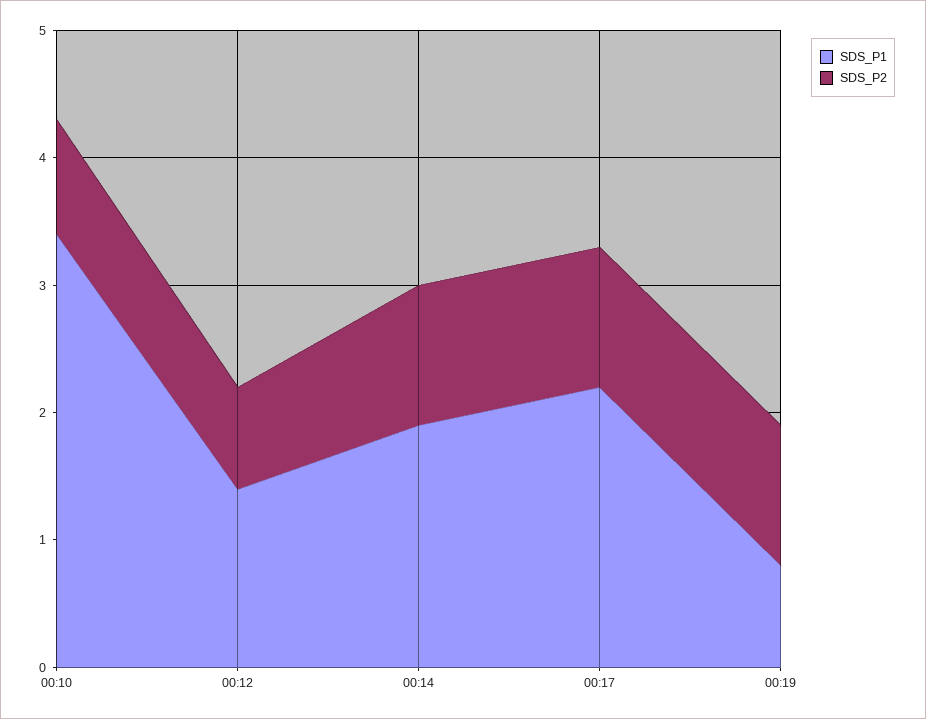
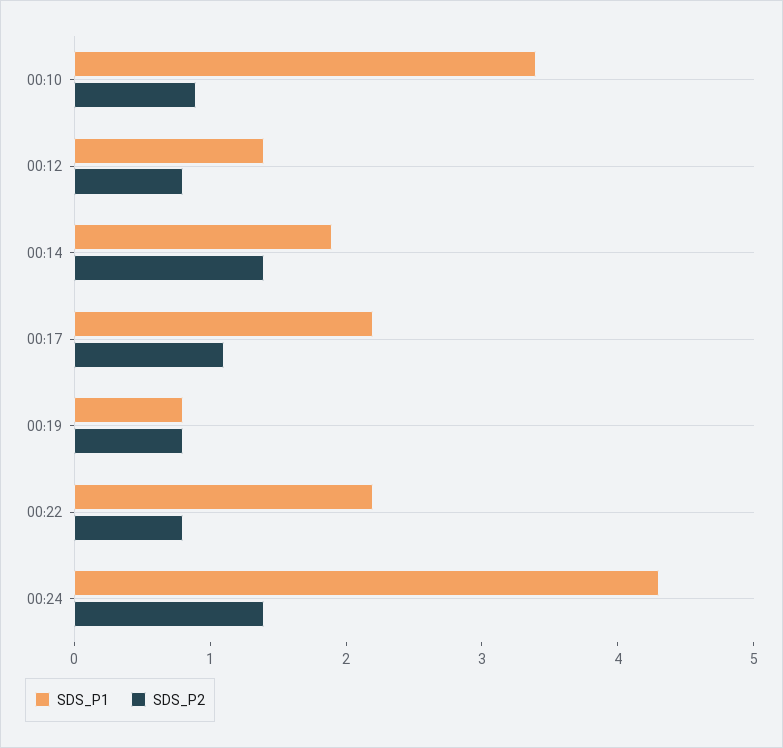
SDS_P2, 00:14: 1.1 -> 1.4
SDS_P2, 00:19: 1.1 -> 0.8
SDS_P1, 00:22: none -> 2.2
SDS_P2, 00:22: none -> 0.8
SDS_P1, 00:24: none -> 4.3
SDS_P2, 00:24: none -> 1.4

